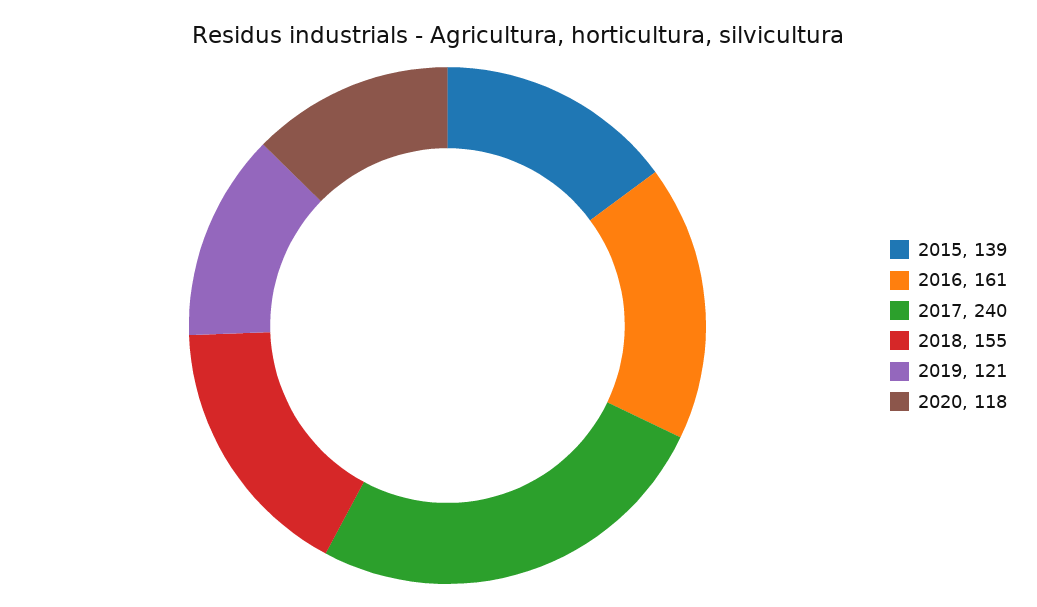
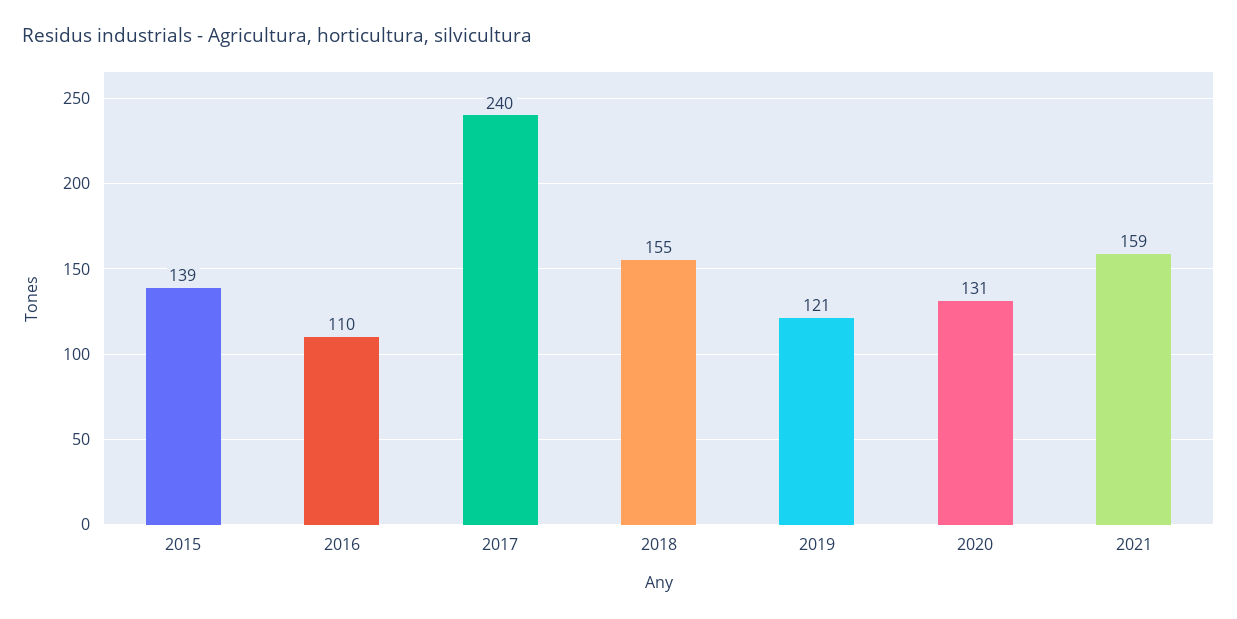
2016: 161 -> 110
2020: 118 -> 131
2021: none -> 159

